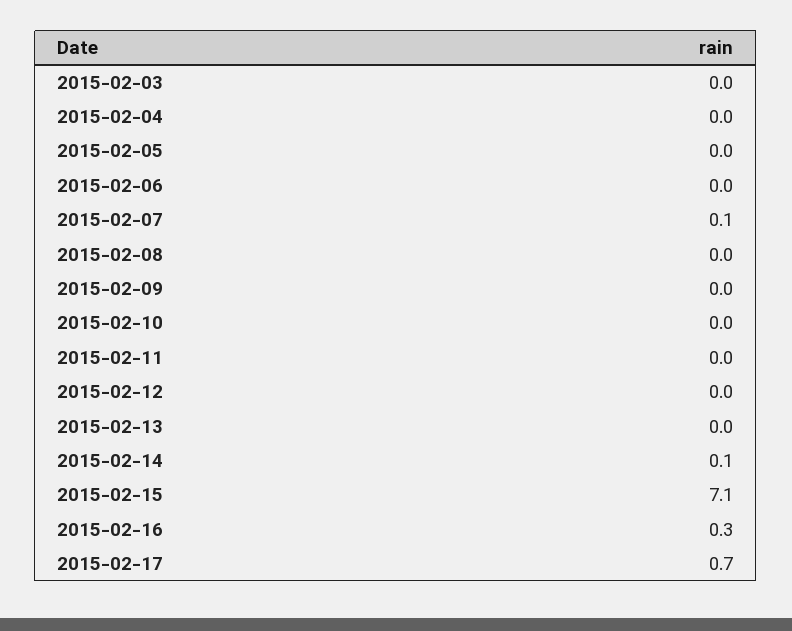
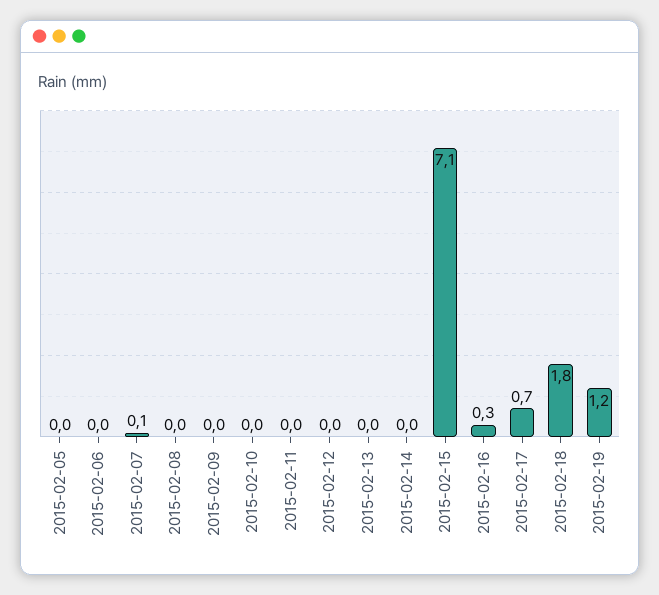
2015-02-03: 0 -> none
2015-02-04: 0 -> none
2015-02-14: 0.1 -> 0
2015-02-18: none -> 1.8
2015-02-19: none -> 1.2

